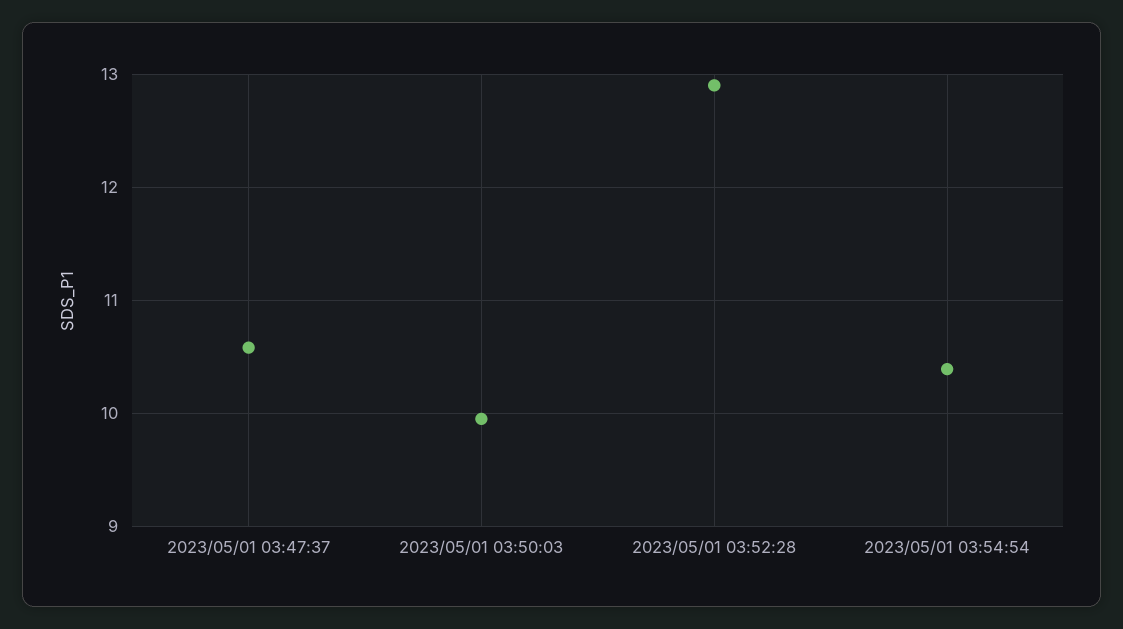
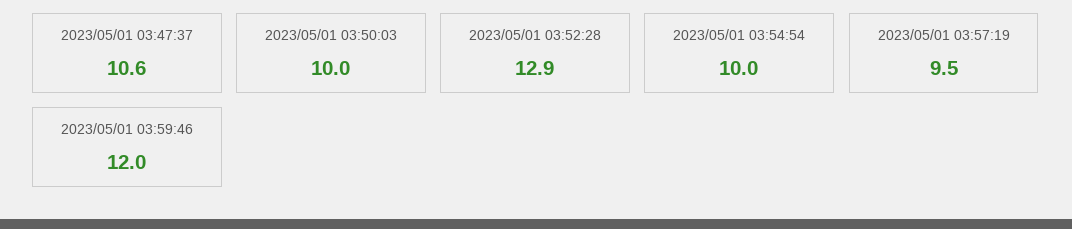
2023/05/01 03:54:54: 10.4 -> 10
2023/05/01 03:57:19: none -> 9.5
2023/05/01 03:59:46: none -> 12

